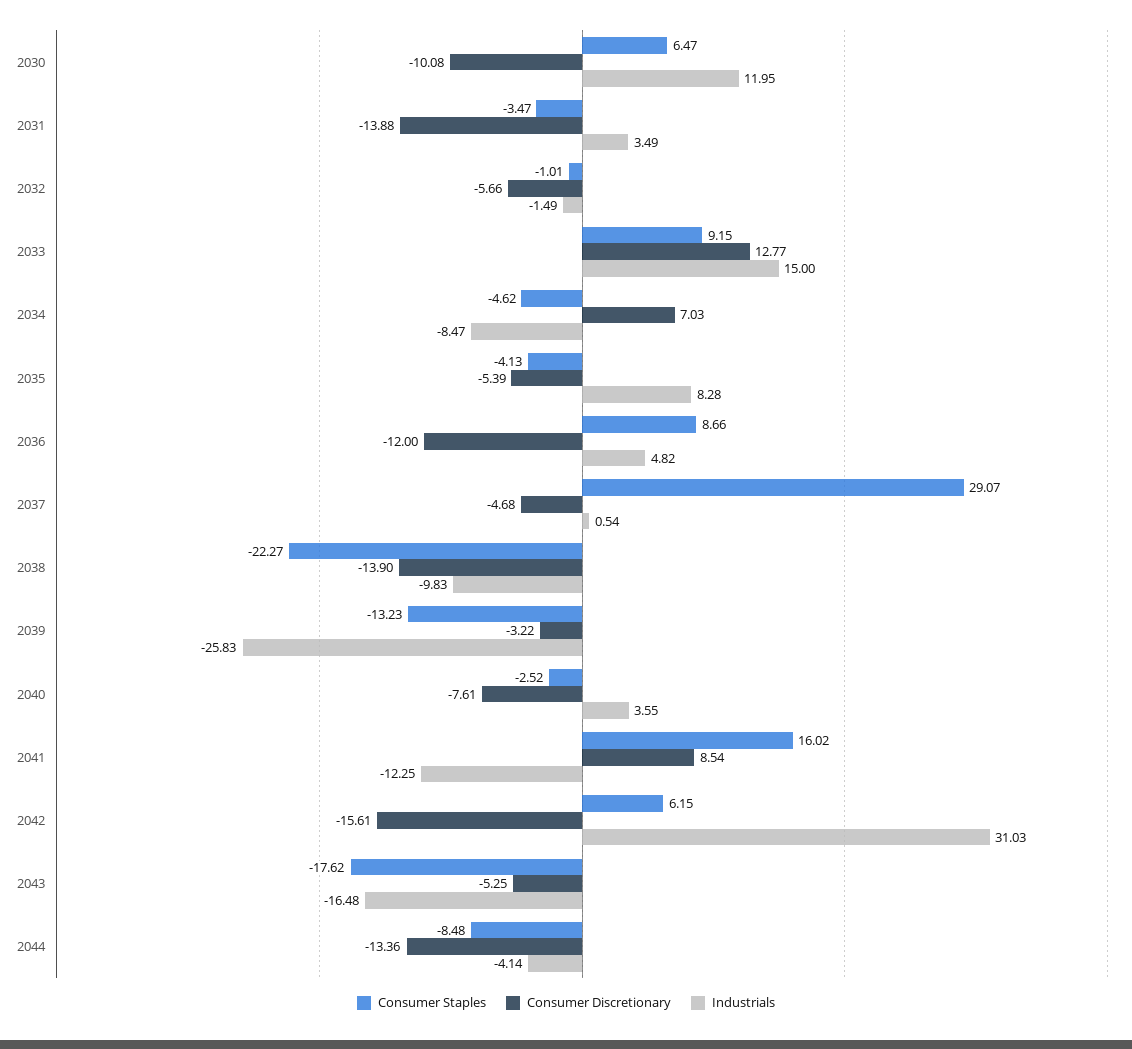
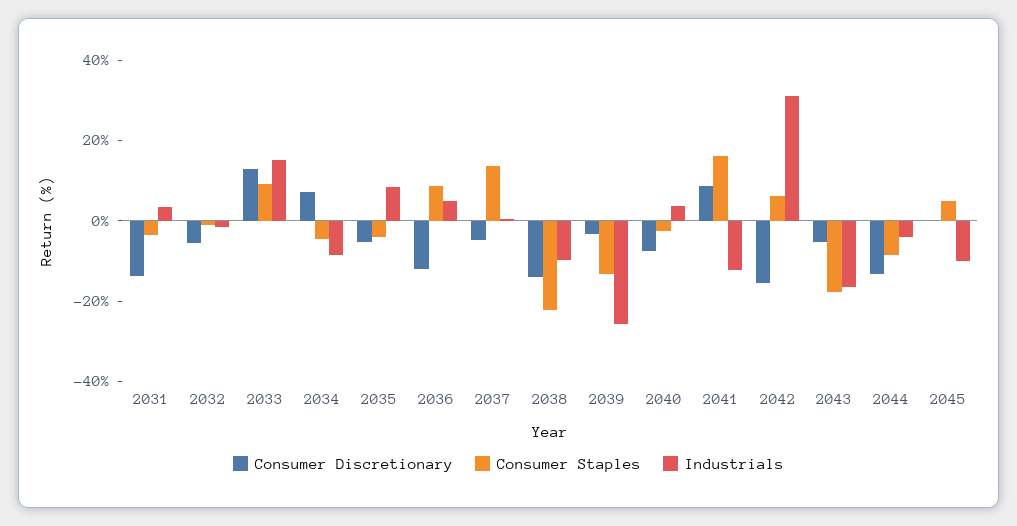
Consumer Staples, 2030: 6.47 -> none
Consumer Discretionary, 2030: -10.08 -> none
Industrials, 2030: 11.95 -> none
Consumer Staples, 2037: 29.07 -> 15
Consumer Discretionary, 2045: none -> 0
Consumer Staples, 2045: none -> 5
Industrials, 2045: none -> -10

